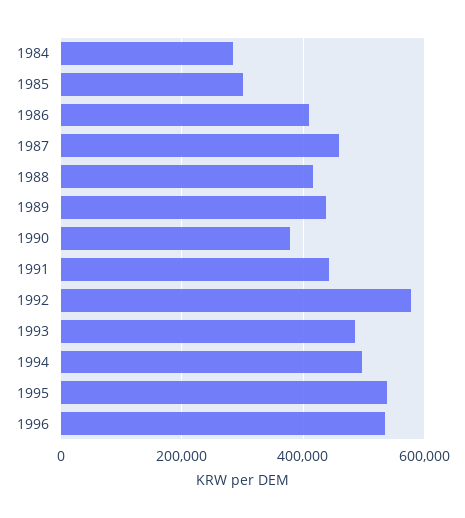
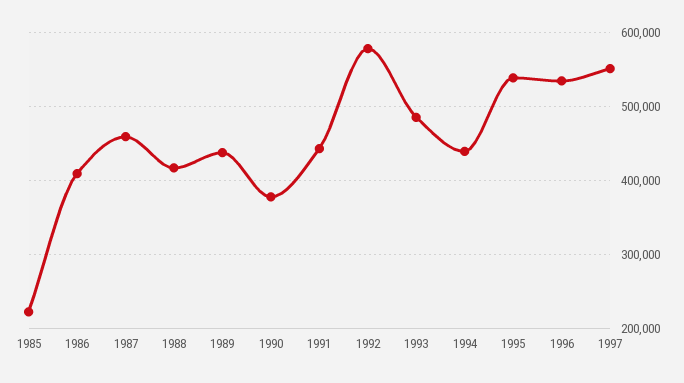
1984: 280000 -> none
1985: 300000 -> 220000
1994: 500000 -> 440000
1997: none -> 550000

